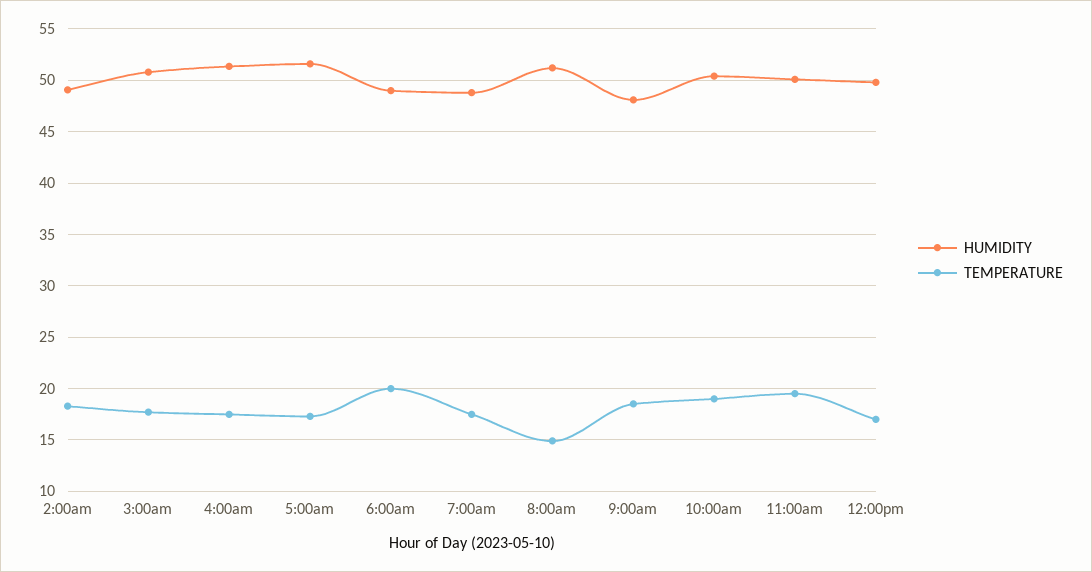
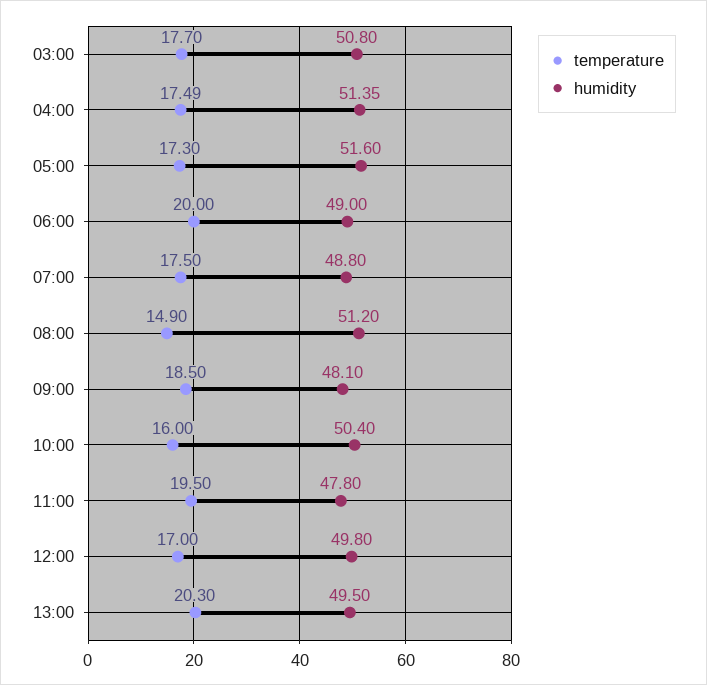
HUMIDITY, 2:00am: 49 -> none
TEMPERATURE, 2:00am: 18 -> none
TEMPERATURE, 10:00am: 19 -> 16
HUMIDITY, 11:00am: 50 -> 47.8
TEMPERATURE, 13:00: none -> 20.3
HUMIDITY, 13:00: none -> 49.5

